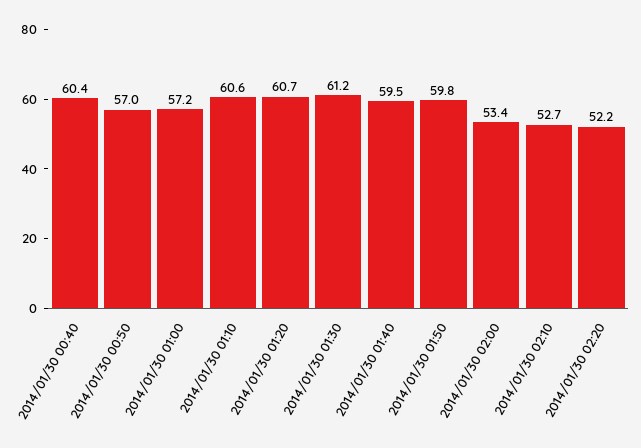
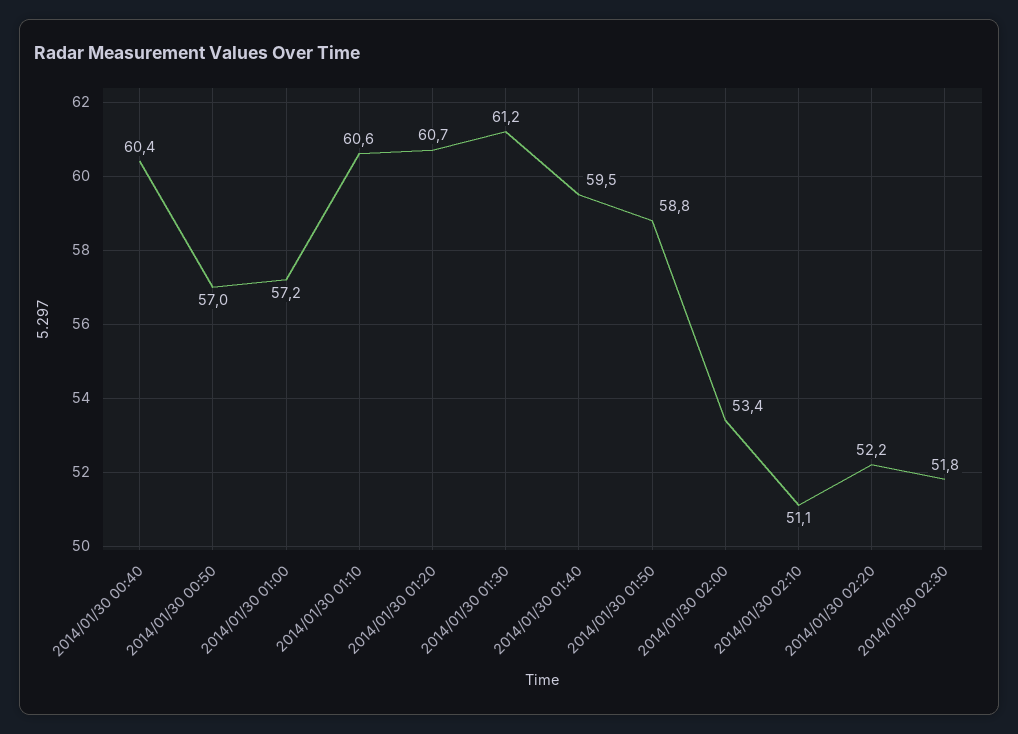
2014/01/30 01:50: 59.8 -> 58.8
2014/01/30 02:10: 52.7 -> 51.1
2014/01/30 02:30: none -> 51.8

